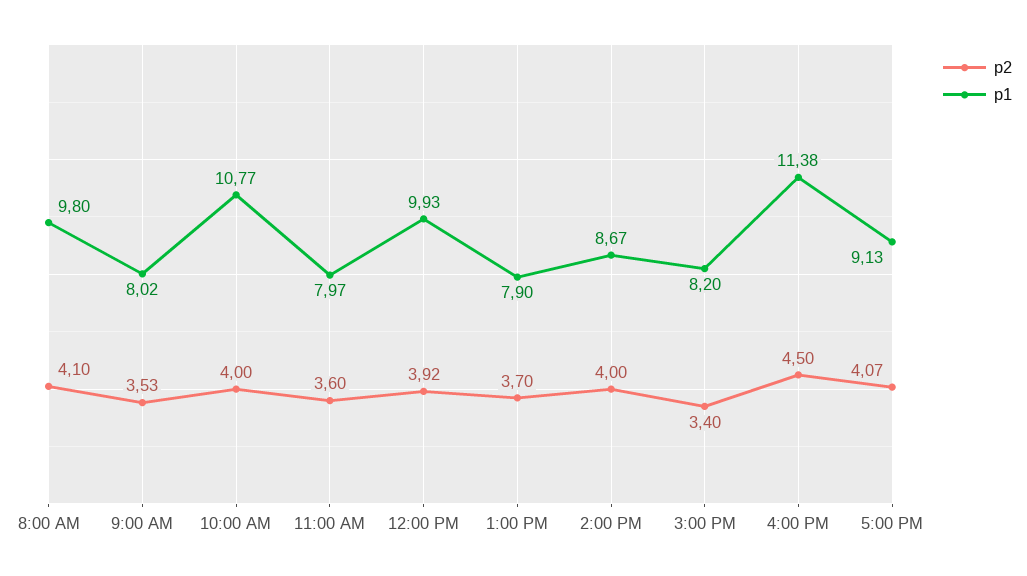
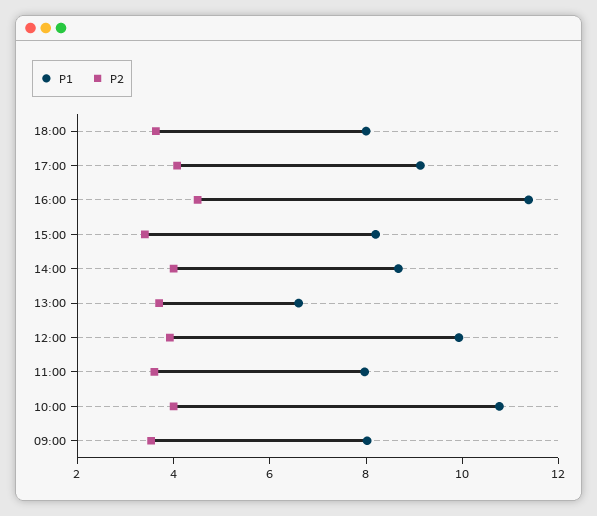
p2, 8:00 AM: 4.1 -> none
p1, 8:00 AM: 9.8 -> none
p1, 1:00 PM: 7.9 -> 6.5
p1, 18:00: none -> 8
p2, 18:00: none -> 3.5

